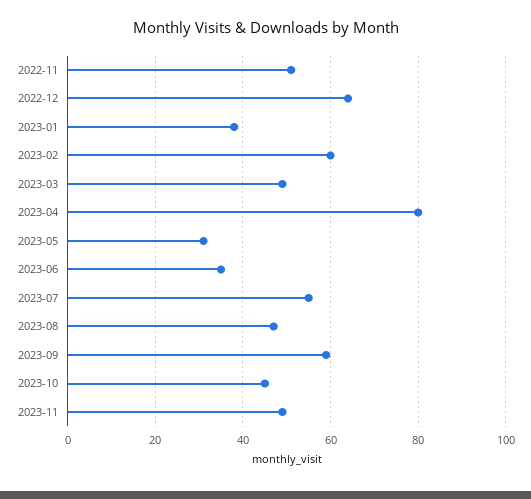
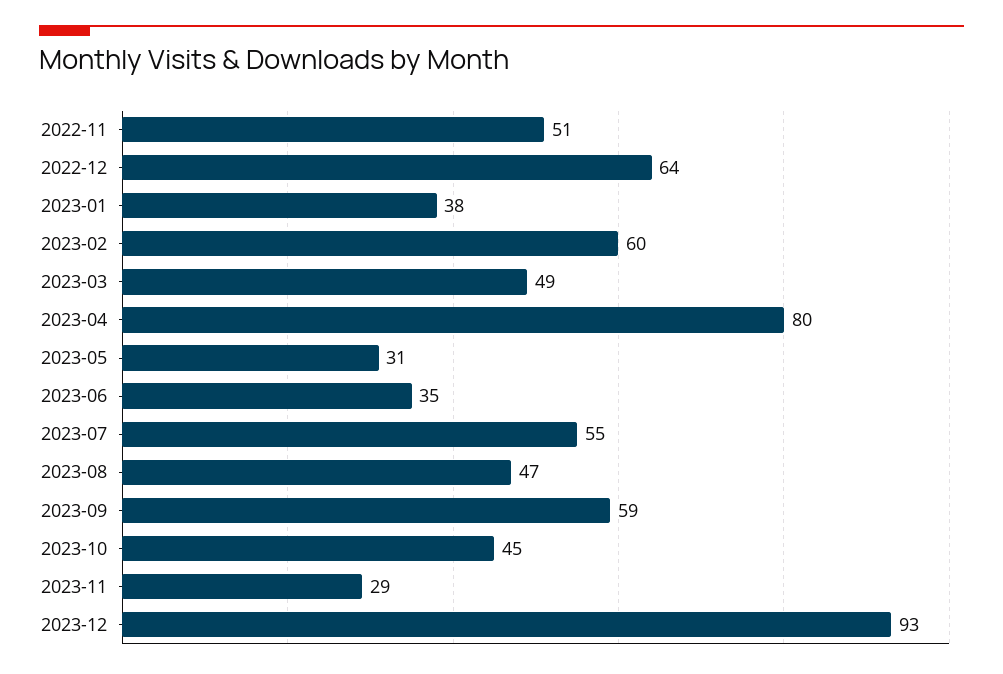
2023-11: 50 -> 29
2023-12: none -> 93

